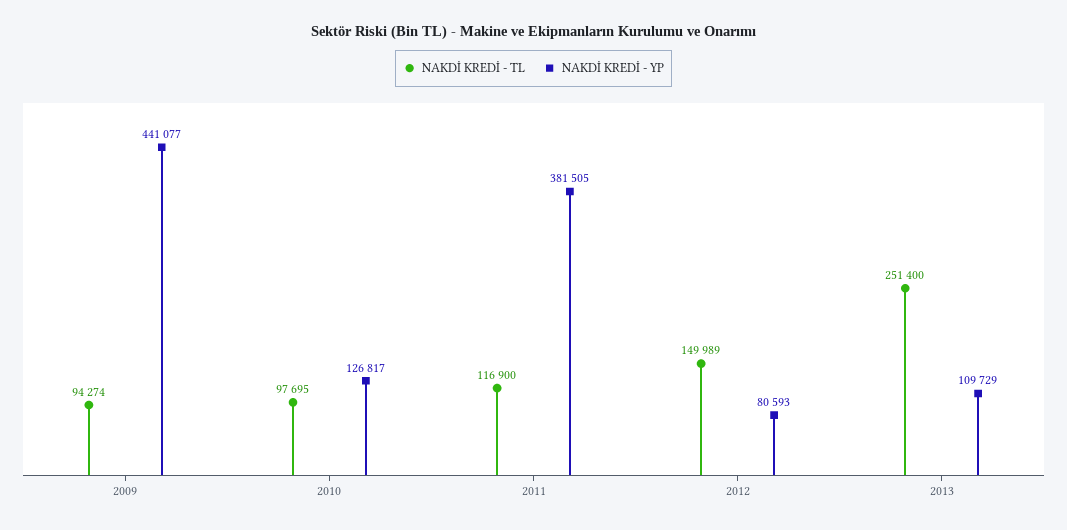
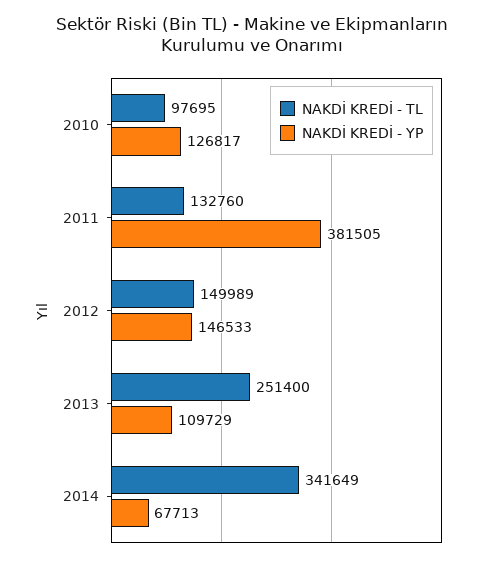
NAKDİ KREDİ - TL, 2009: 94274 -> none
NAKDİ KREDİ - YP, 2009: 441077 -> none
NAKDİ KREDİ - TL, 2011: 116900 -> 132760
NAKDİ KREDİ - YP, 2012: 80593 -> 146533
NAKDİ KREDİ - TL, 2014: none -> 341649
NAKDİ KREDİ - YP, 2014: none -> 67713

